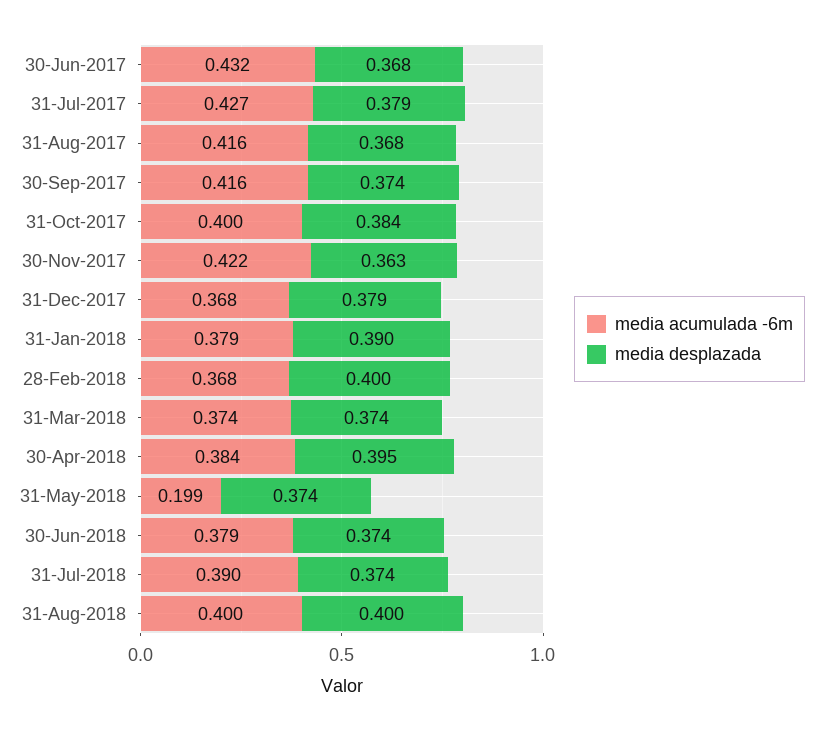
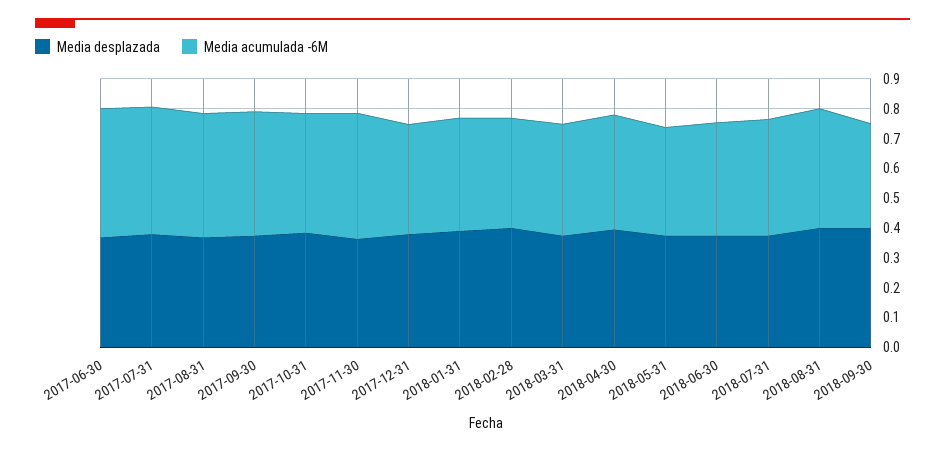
media acumulada -6m, 31-May-2018: 0.199 -> 0.35
media desplazada, 2018-09-30: none -> 0.4
media acumulada -6m, 2018-09-30: none -> 0.35

